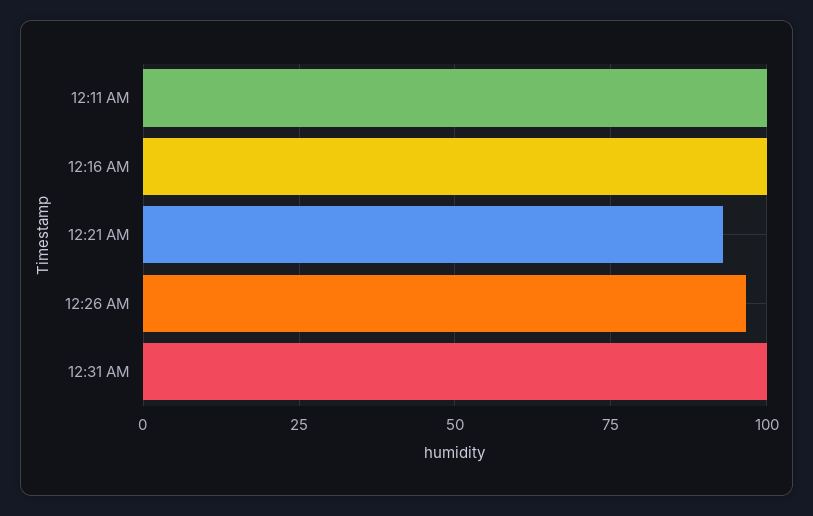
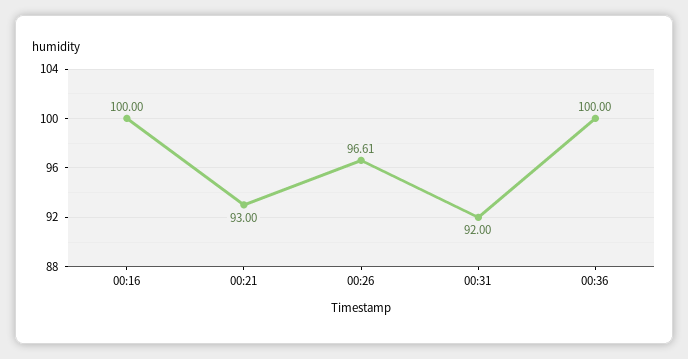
12:11 AM: 100 -> none
12:31 AM: 100 -> 92
00:36: none -> 100

